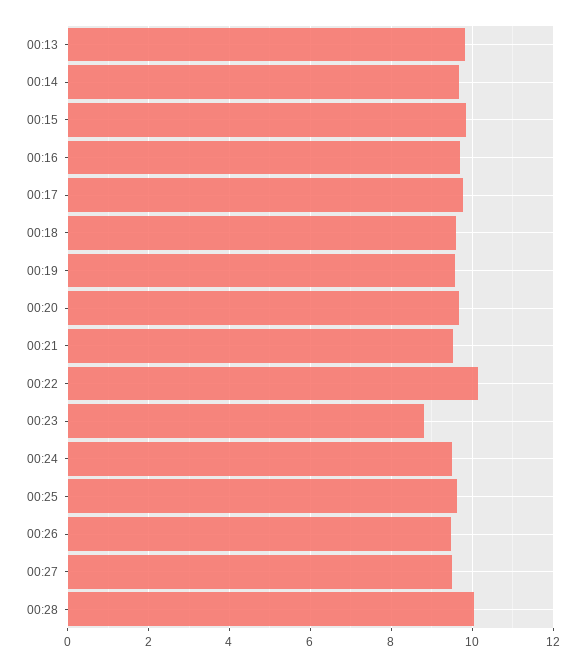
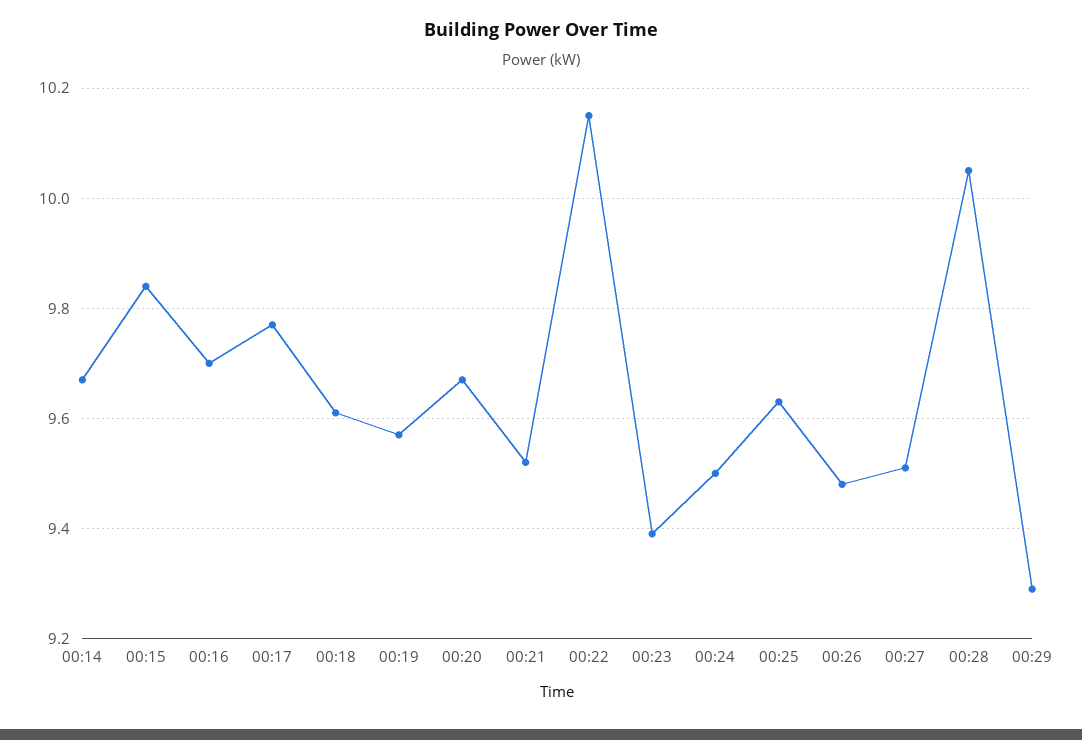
00:13: 9.8 -> none
00:23: 8.8 -> 9.4
00:29: none -> 9.3

